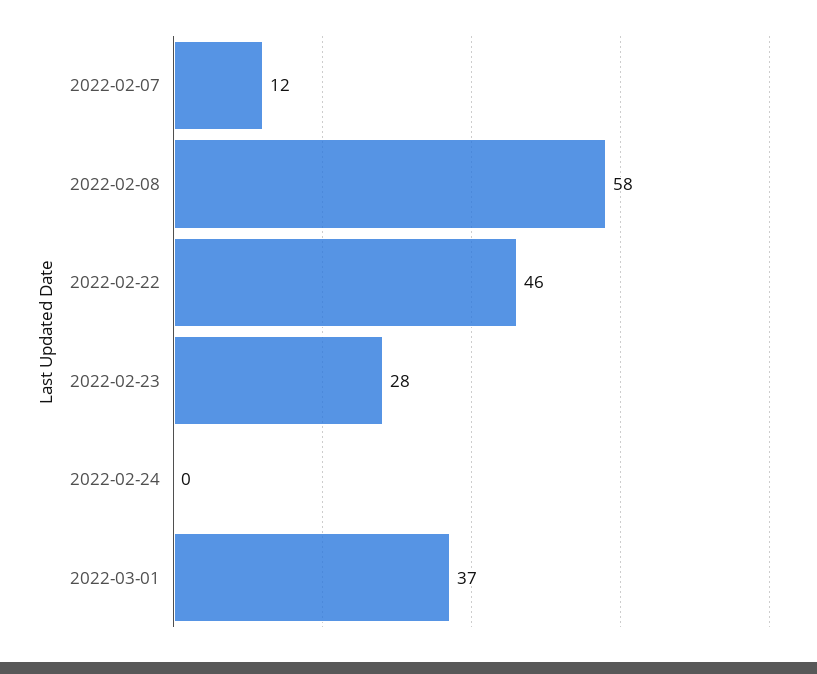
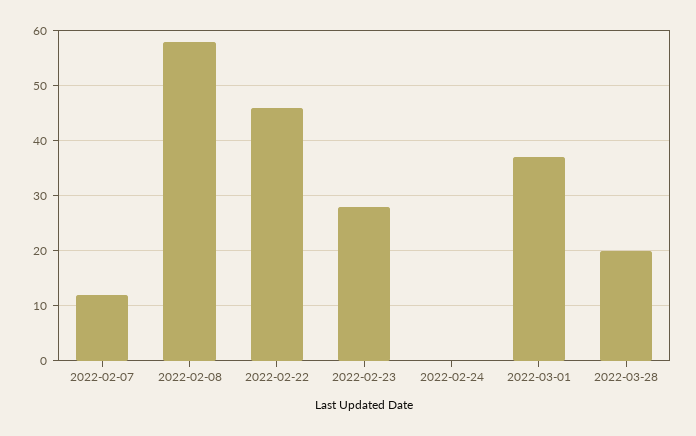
2022-03-28: none -> 20

